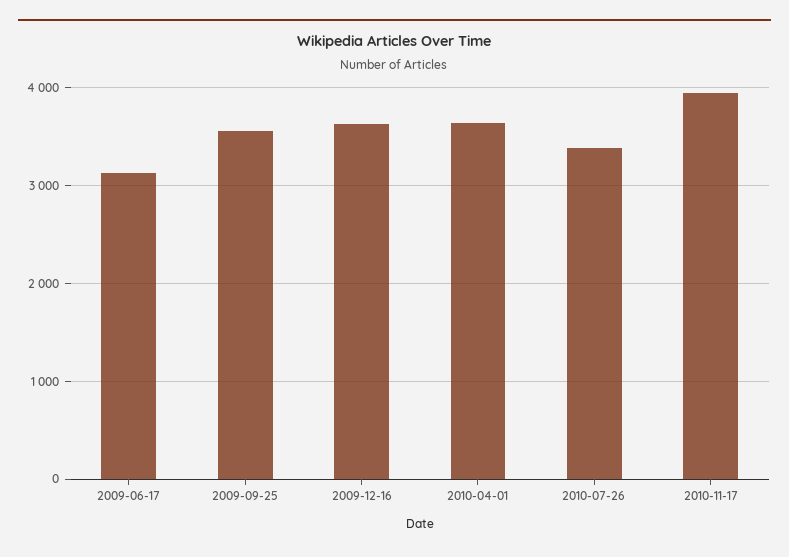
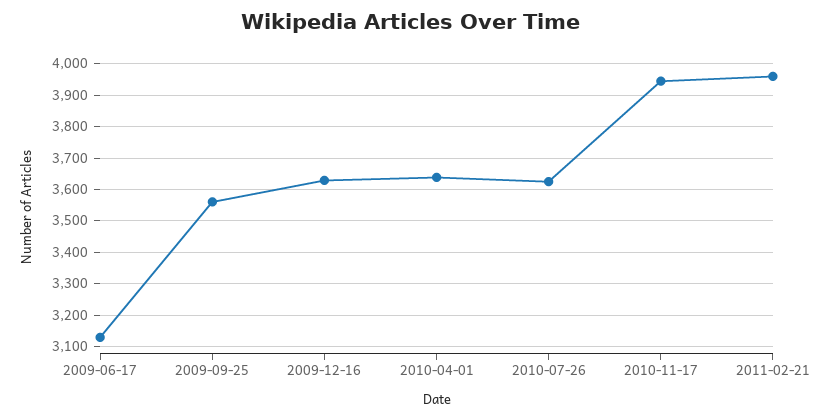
2010-07-26: 3400 -> 3620
2011-02-21: none -> 3960

